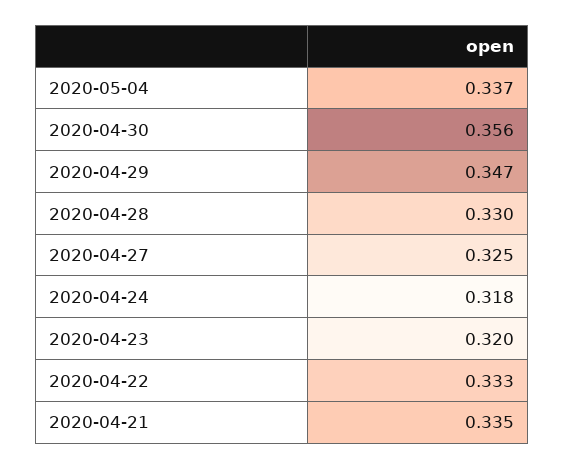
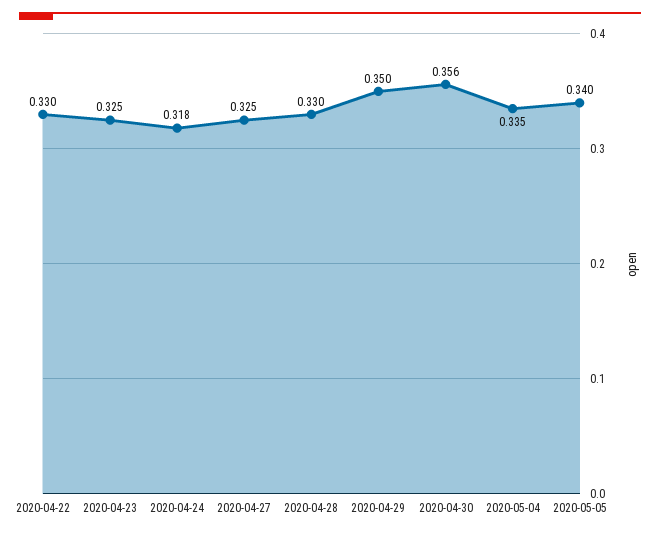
2020-05-04: 0.337 -> 0.335
2020-04-29: 0.347 -> 0.35
2020-04-23: 0.32 -> 0.325
2020-04-22: 0.333 -> 0.33
2020-04-21: 0.335 -> none
2020-05-05: none -> 0.34

